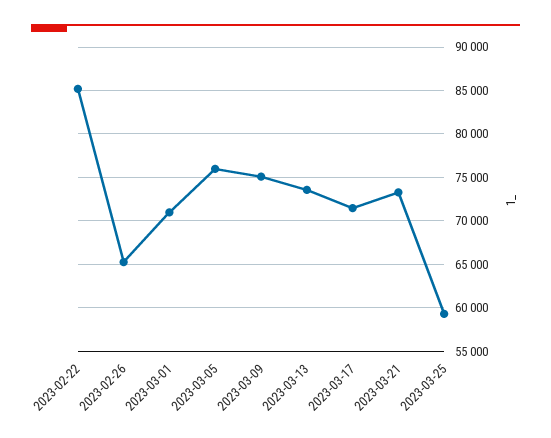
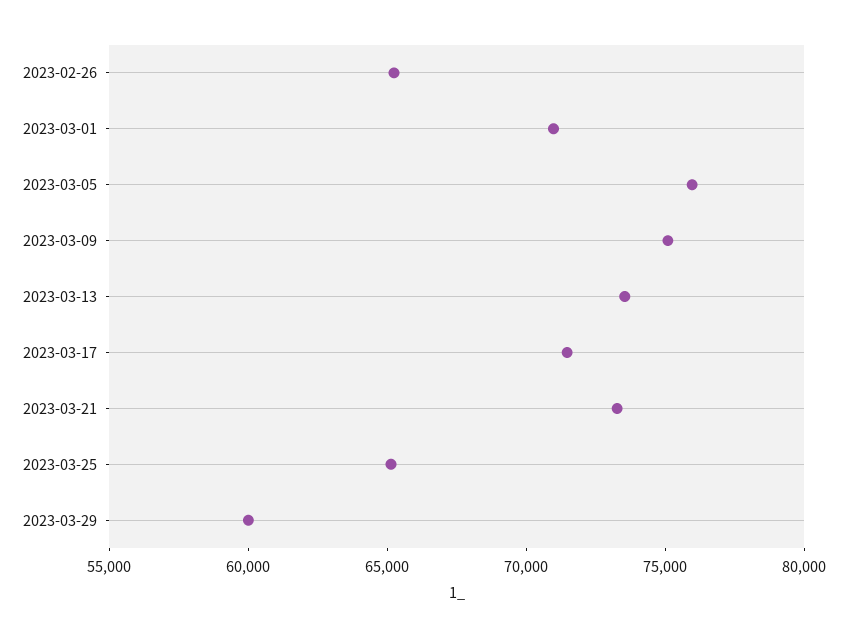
2023-02-22: 85000 -> none
2023-03-25: 59000 -> 65000
2023-03-29: none -> 60000

